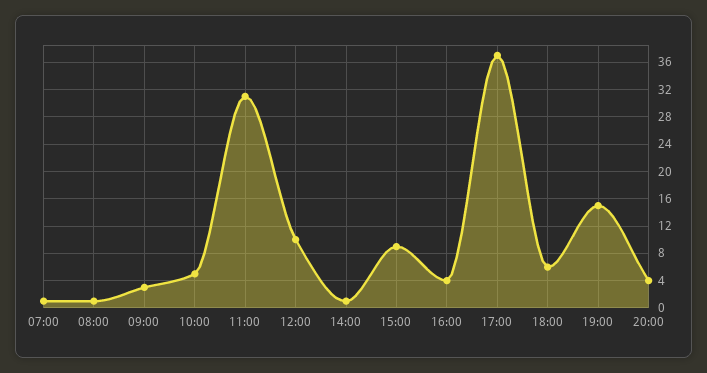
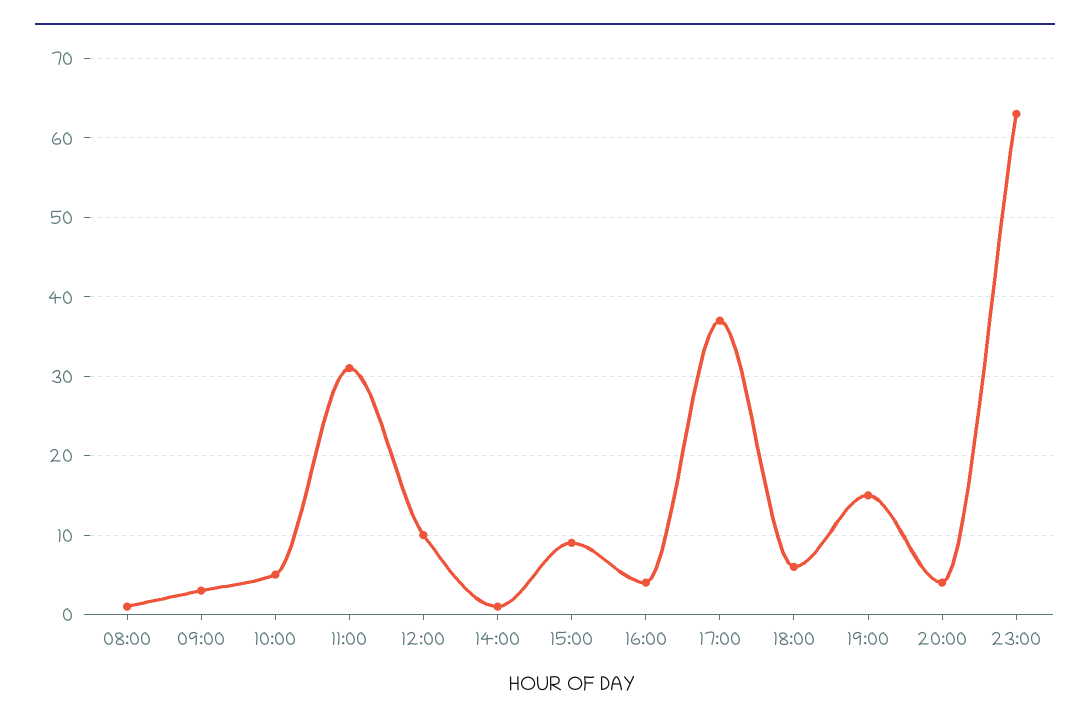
07:00: 1 -> none
23:00: none -> 63

